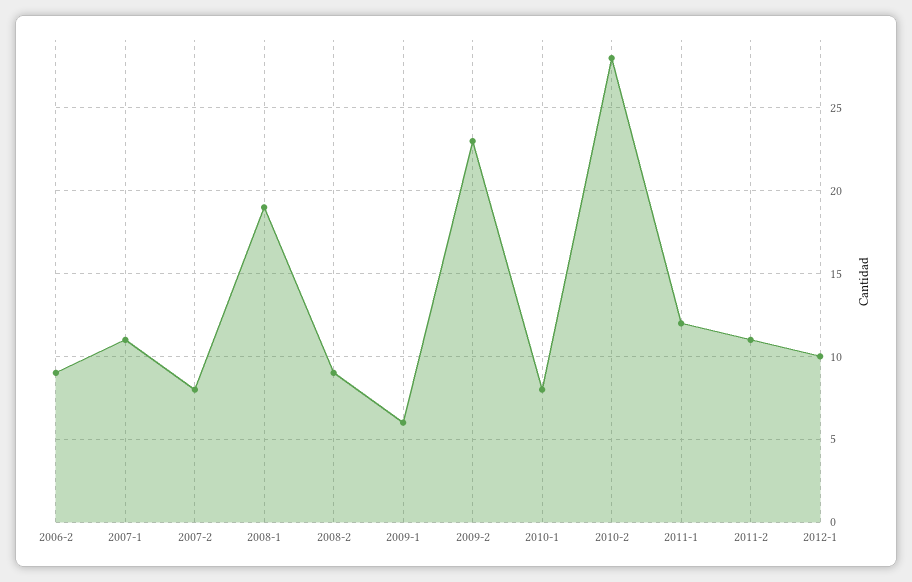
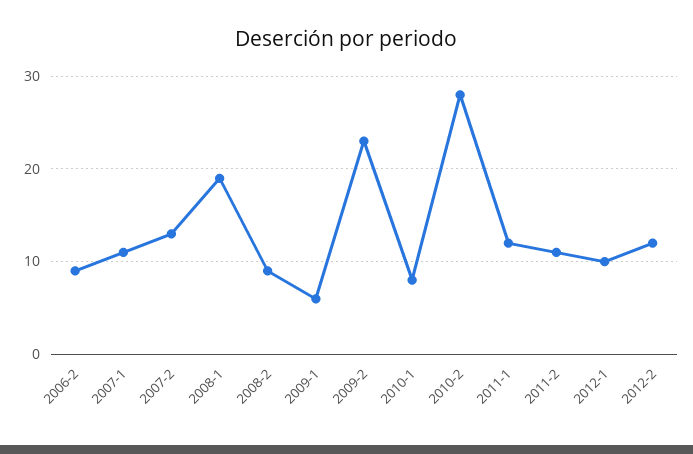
2007-2: 8 -> 13
2012-2: none -> 12

